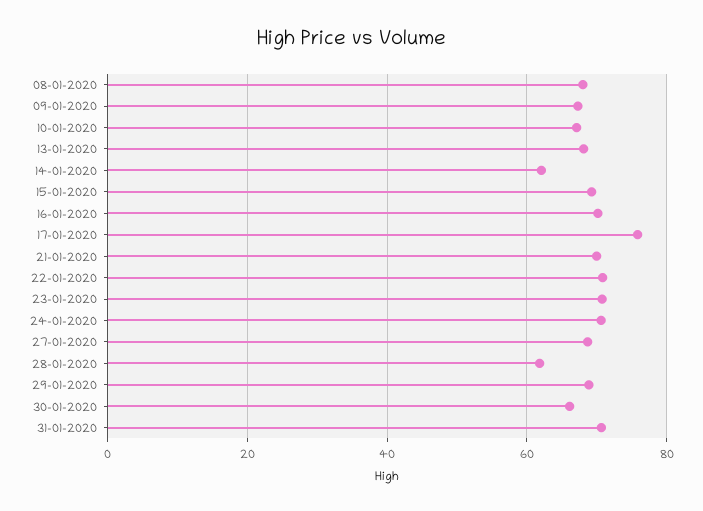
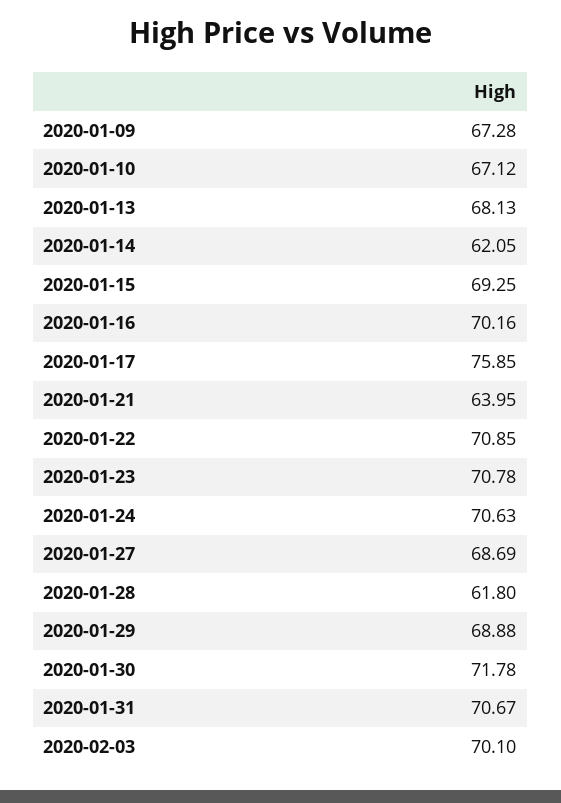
08-01-2020: 68 -> none
21-01-2020: 70 -> 63.95
30-01-2020: 66 -> 71.78
2020-02-03: none -> 70.1

